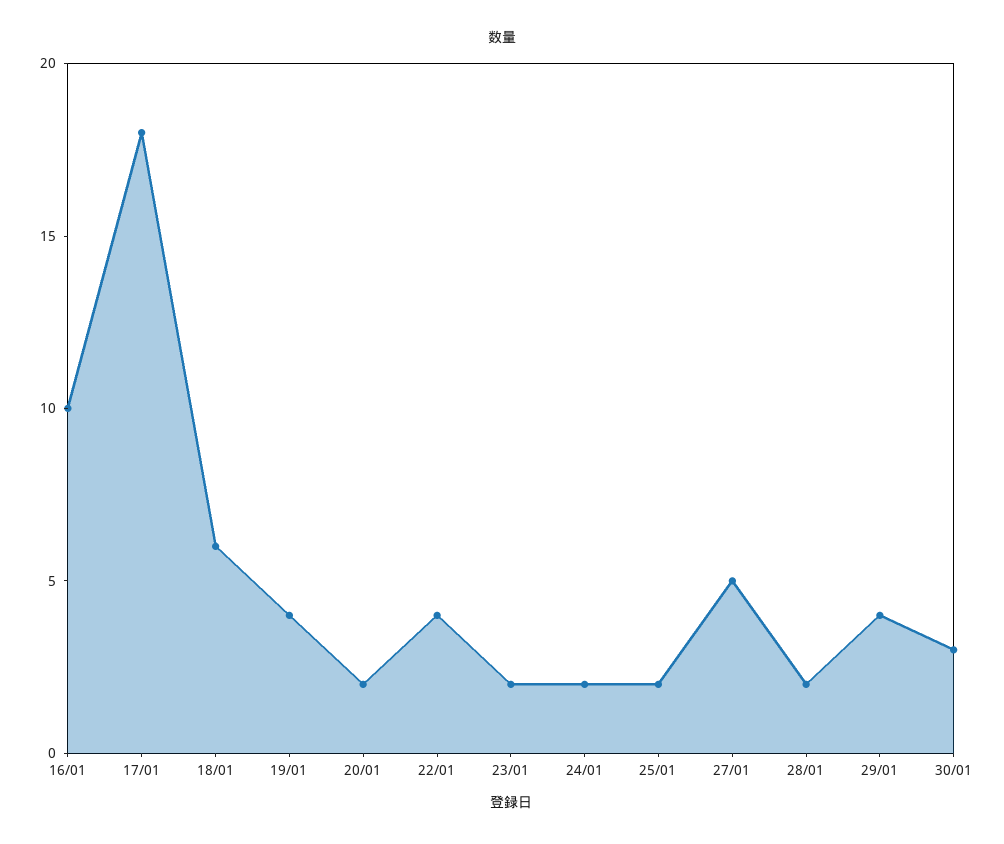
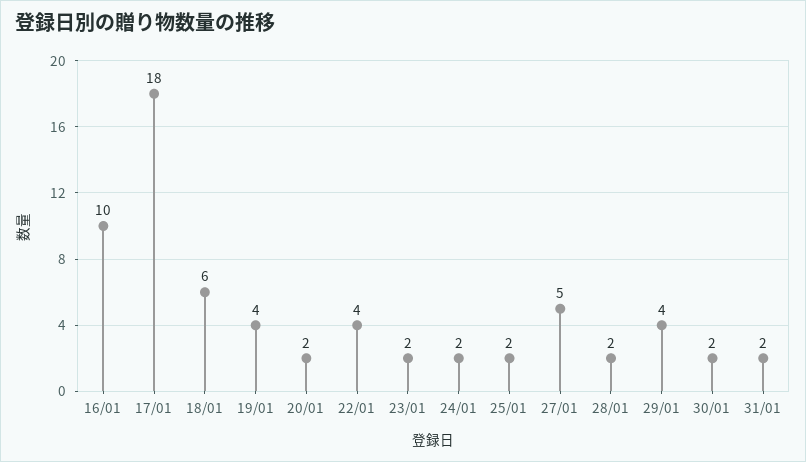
30/01: 3 -> 2
31/01: none -> 2

